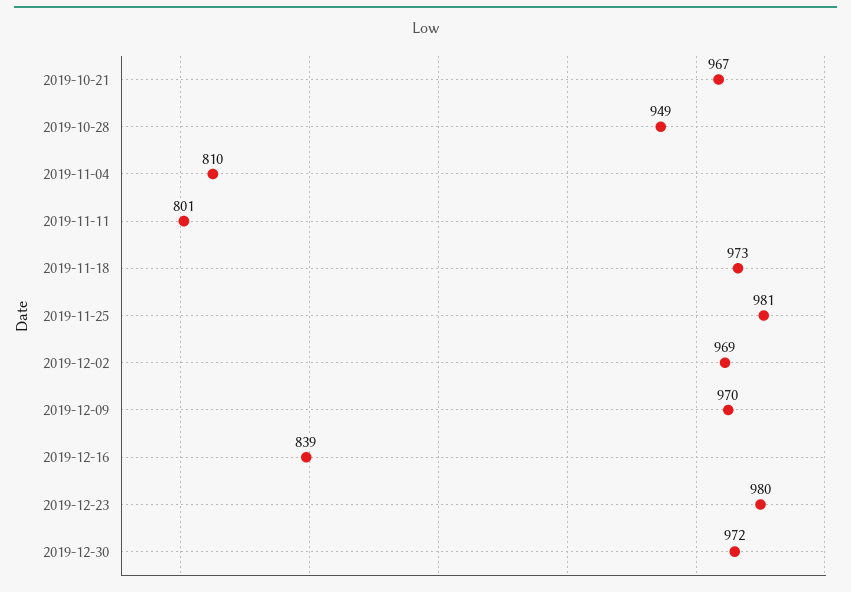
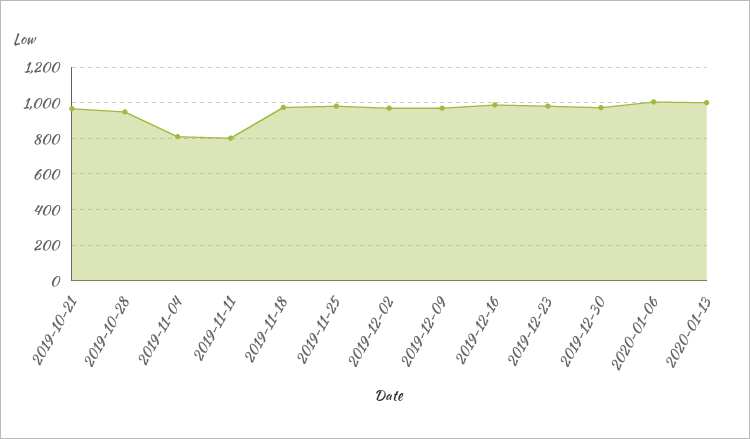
2019-12-16: 839 -> 1000
2020-01-06: none -> 1000
2020-01-13: none -> 1000

